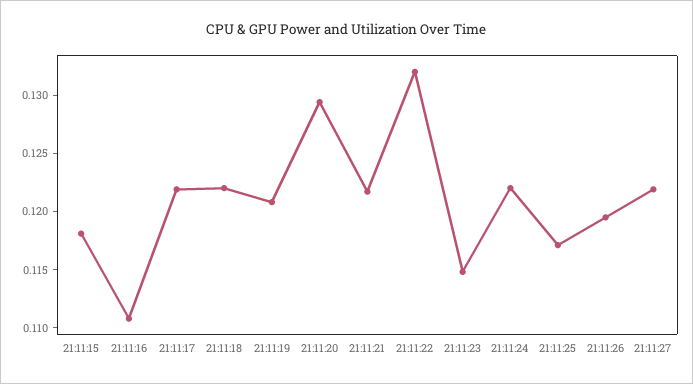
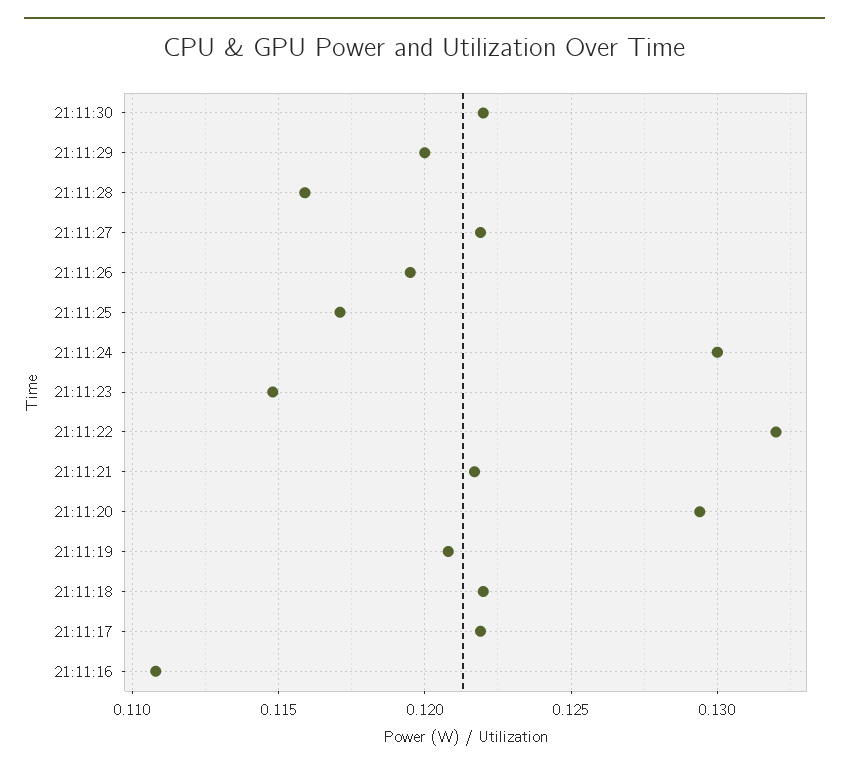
21:11:15: 0.118 -> none
21:11:24: 0.122 -> 0.13
21:11:30: none -> 0.122
21:11:29: none -> 0.12
21:11:28: none -> 0.116

